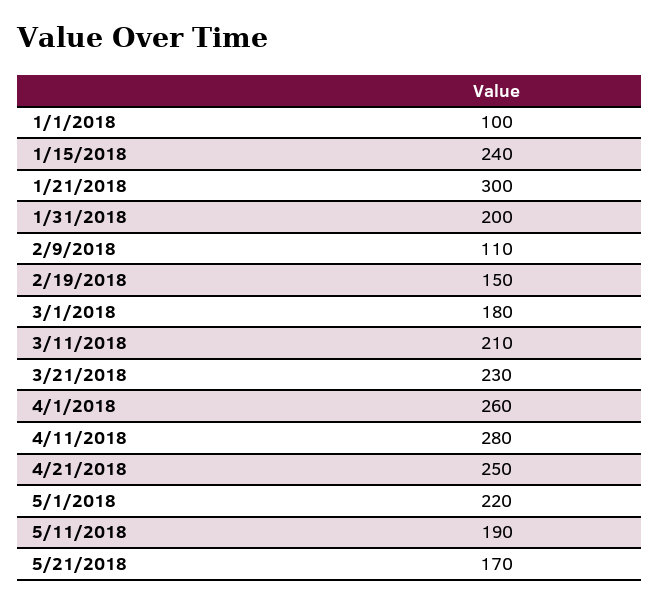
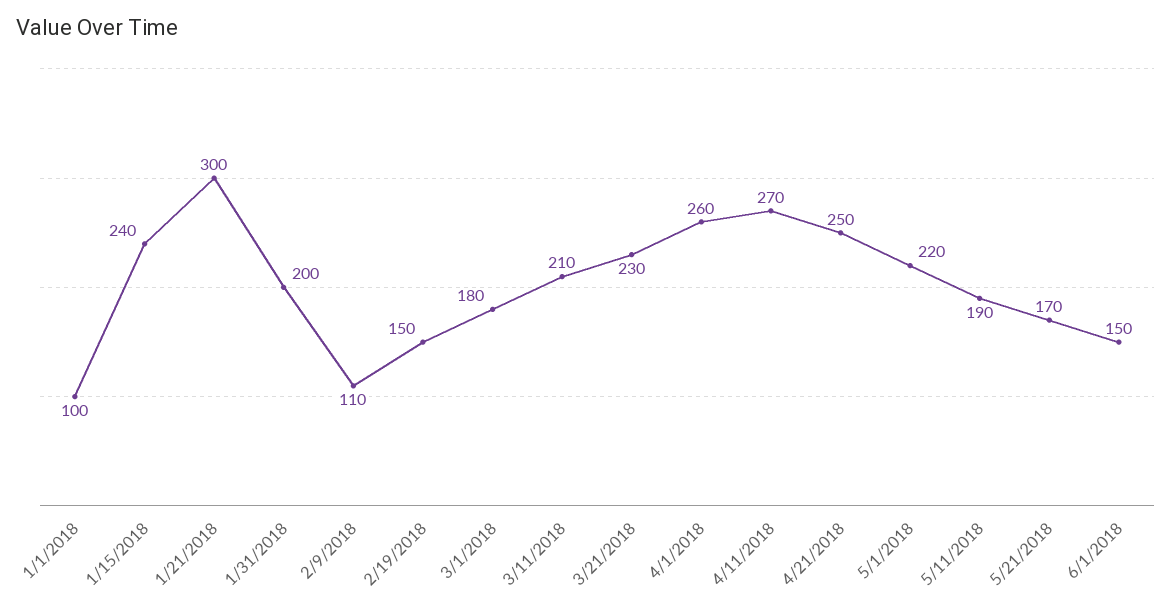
4/11/2018: 280 -> 270
6/1/2018: none -> 150

